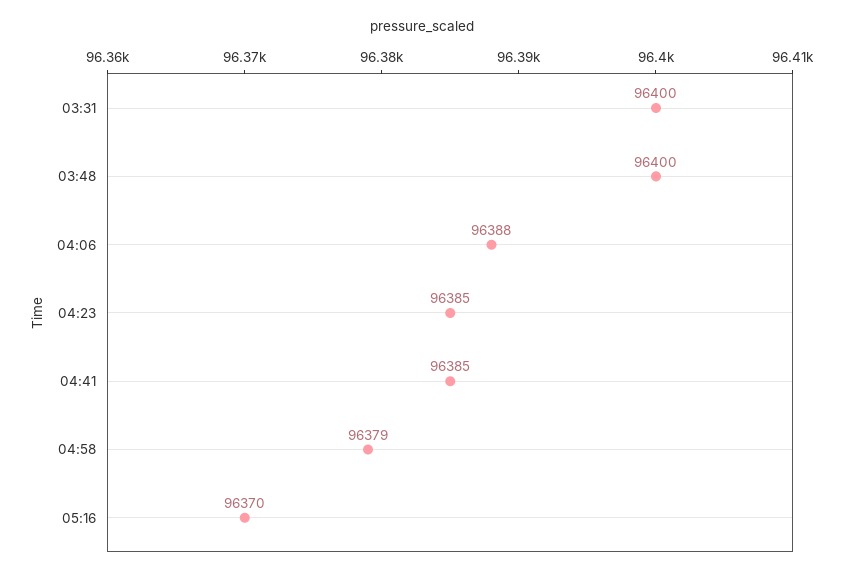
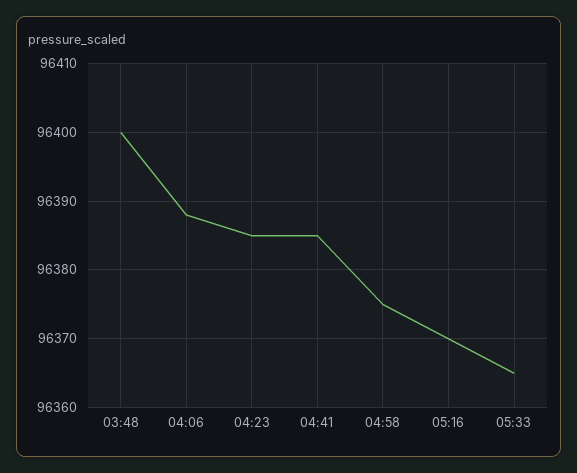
03:31: 96400 -> none
04:58: 96379 -> 96375
05:33: none -> 96365

